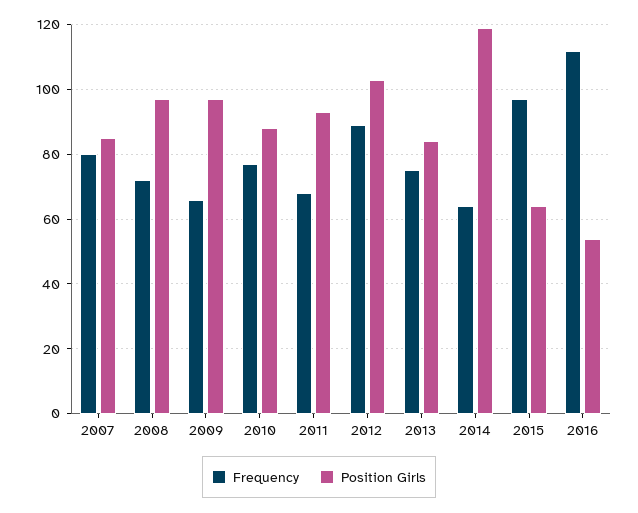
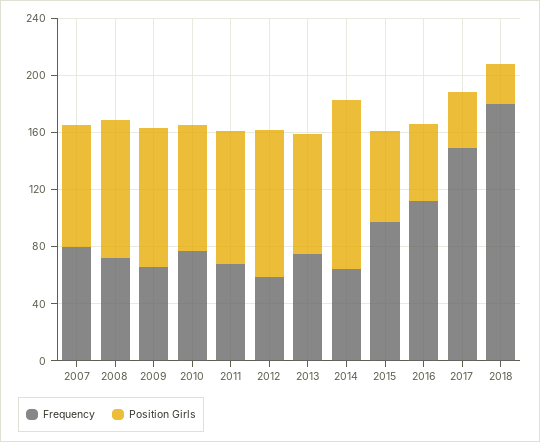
Frequency, 2012: 90 -> 60
Frequency, 2017: none -> 150
Position Girls, 2017: none -> 40
Frequency, 2018: none -> 180
Position Girls, 2018: none -> 30

